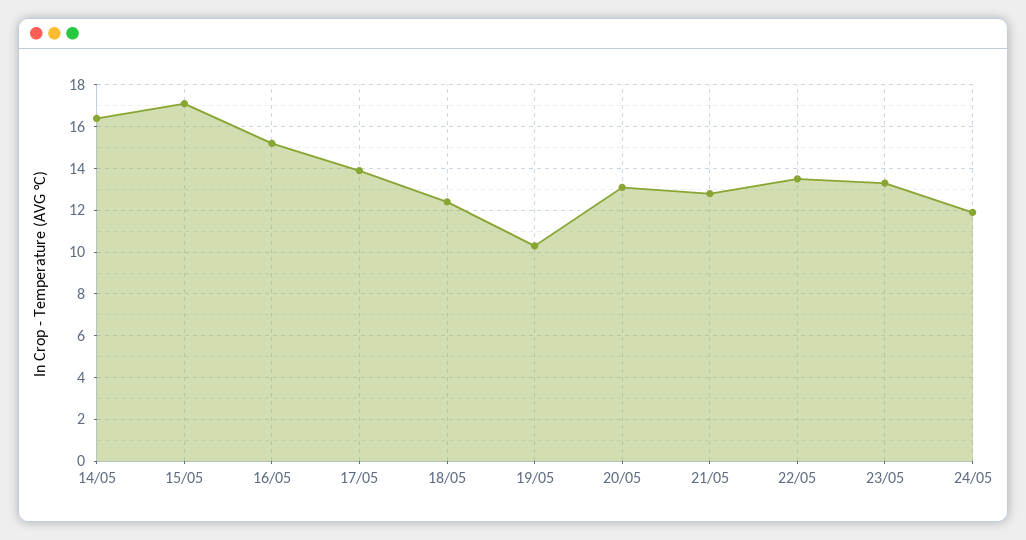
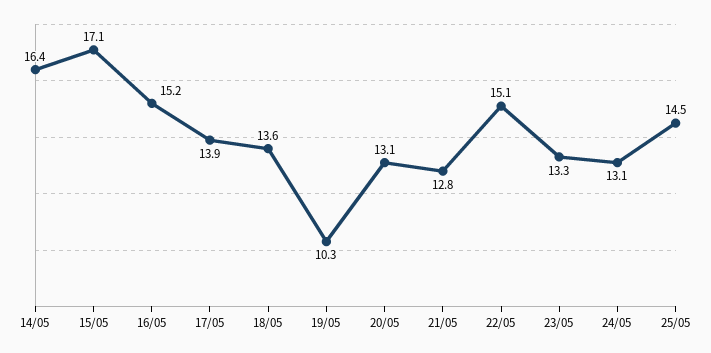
18/05: 12.5 -> 13.6
22/05: 13.5 -> 15.1
24/05: 12 -> 13.1
25/05: none -> 14.5

